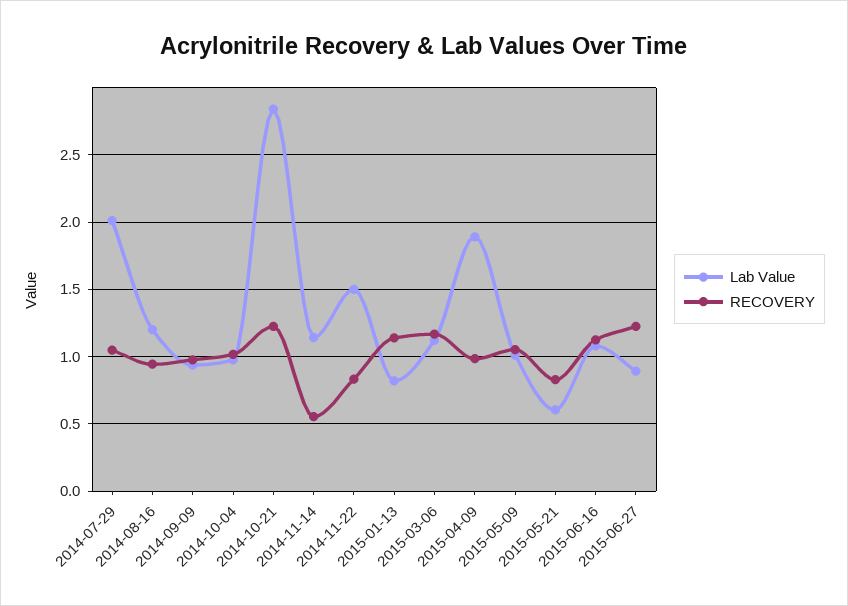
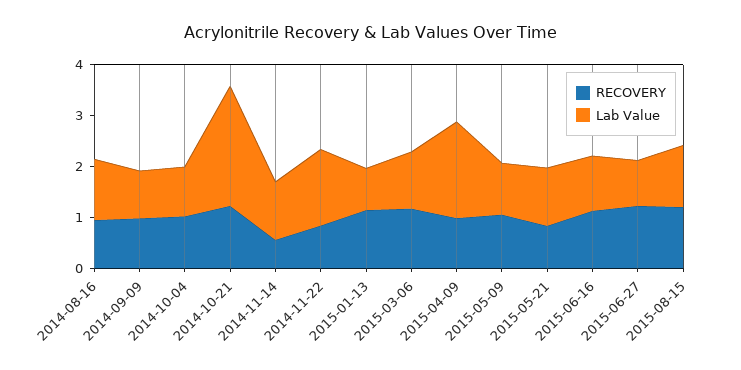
Lab Value, 2014-07-29: 2 -> none
RECOVERY, 2014-07-29: 1.05 -> none
Lab Value, 2014-10-21: 2.85 -> 2.4
Lab Value, 2015-05-21: 0.6 -> 1.2
RECOVERY, 2015-08-15: none -> 1.2
Lab Value, 2015-08-15: none -> 1.2

